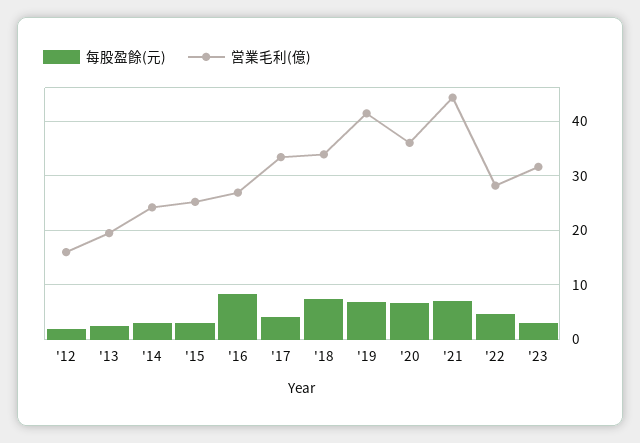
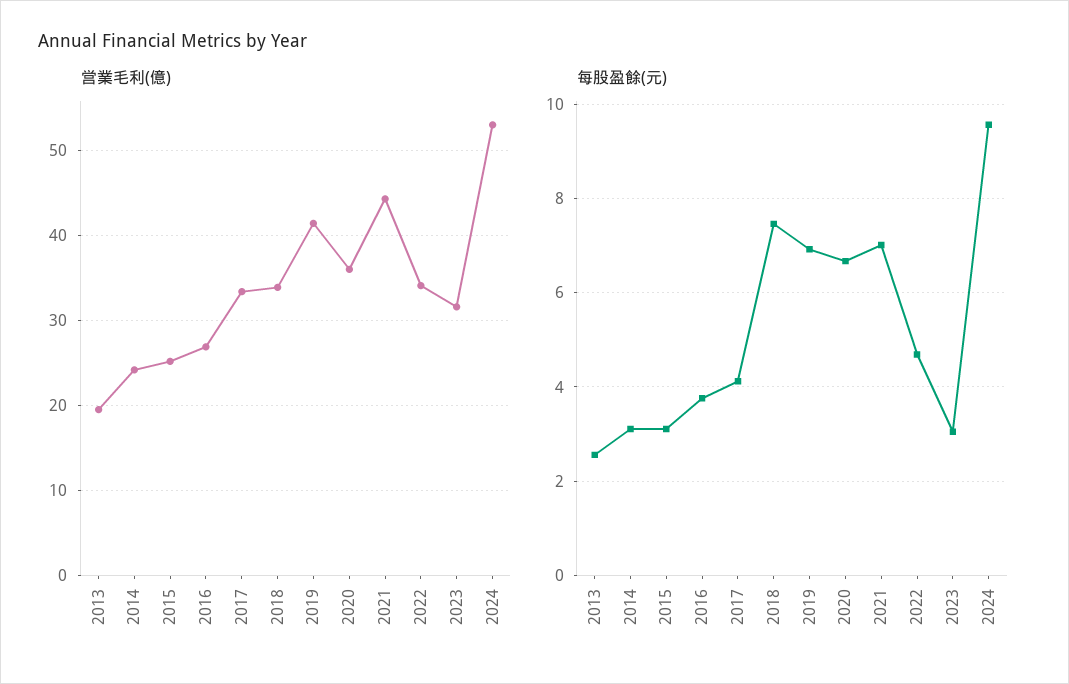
每股盈餘(元), '12: 2 -> none
営業毛利(億), '12: 16 -> none
每股盈餘(元), '16: 8 -> 3.8
営業毛利(億), '22: 28 -> 34
営業毛利(億), 2024: none -> 53
每股盈餘(元), 2024: none -> 9.6

